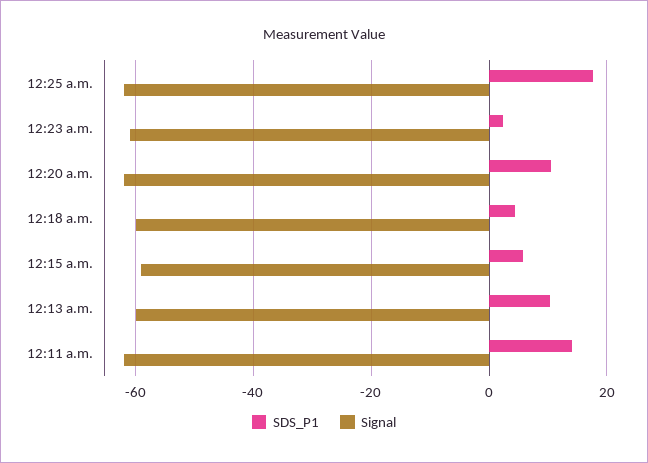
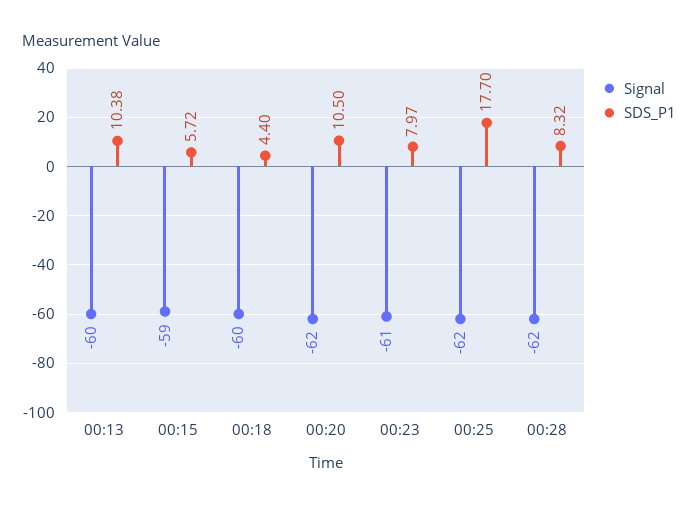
SDS_P1, 12:23 a.m.: 2 -> 7.97
SDS_P1, 12:11 a.m.: 14 -> none
Signal, 12:11 a.m.: -62 -> none
Signal, 00:28: none -> -62
SDS_P1, 00:28: none -> 8.32

